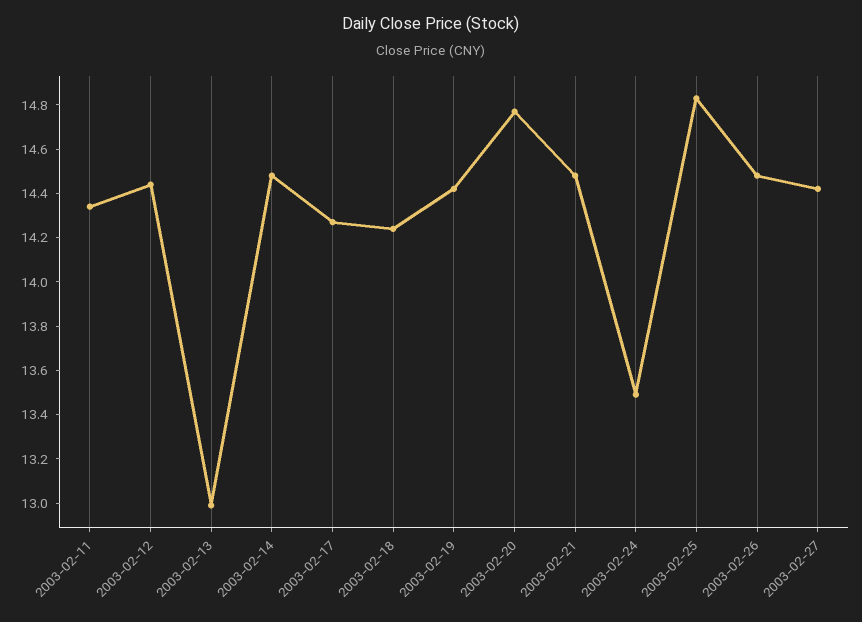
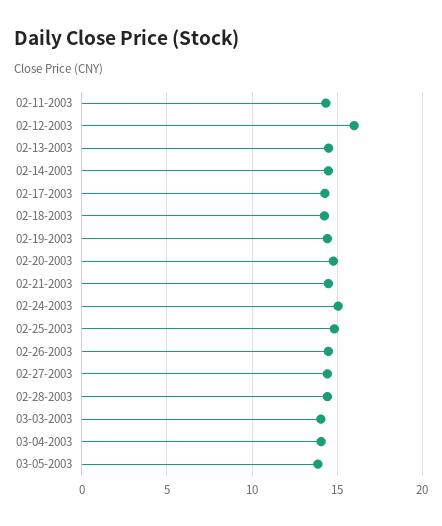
2003-02-12: 14.45 -> 16
2003-02-13: 13 -> 14.5
2003-02-24: 13.5 -> 15
02-28-2003: none -> 14.5
03-03-2003: none -> 14
03-04-2003: none -> 14
03-05-2003: none -> 14

